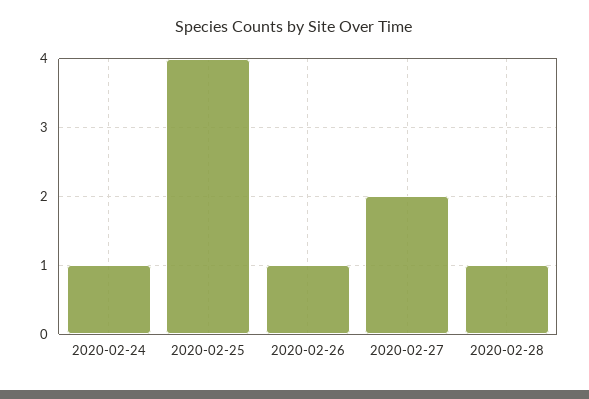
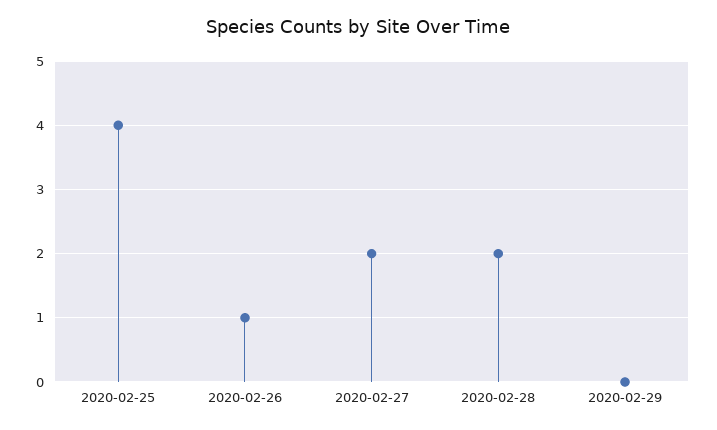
2020-02-24: 1 -> none
2020-02-28: 1 -> 2
2020-02-29: none -> 0

